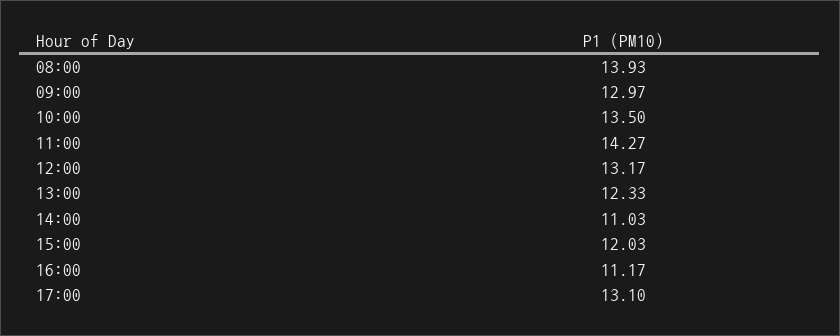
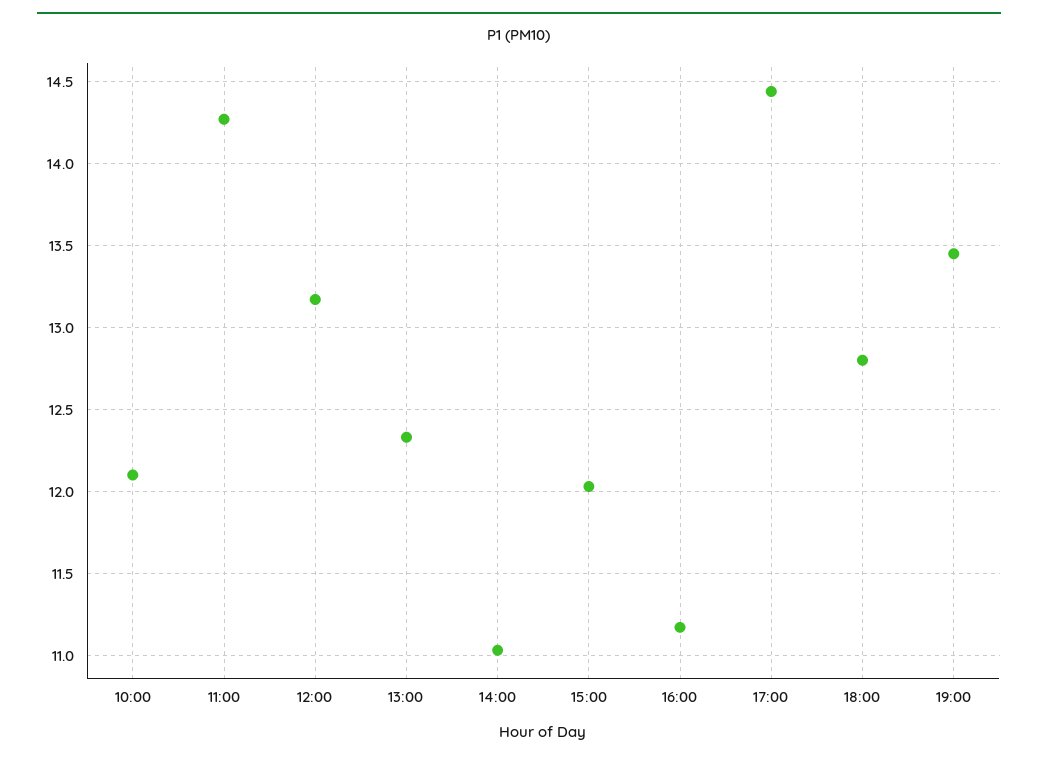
08:00: 13.93 -> none
09:00: 12.97 -> none
10:00: 13.5 -> 12.1
17:00: 13.1 -> 14.45
18:00: none -> 12.8
19:00: none -> 13.45

